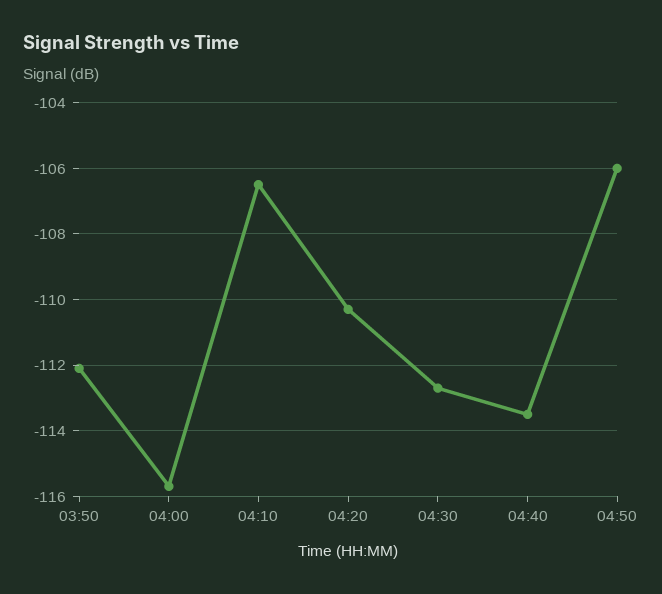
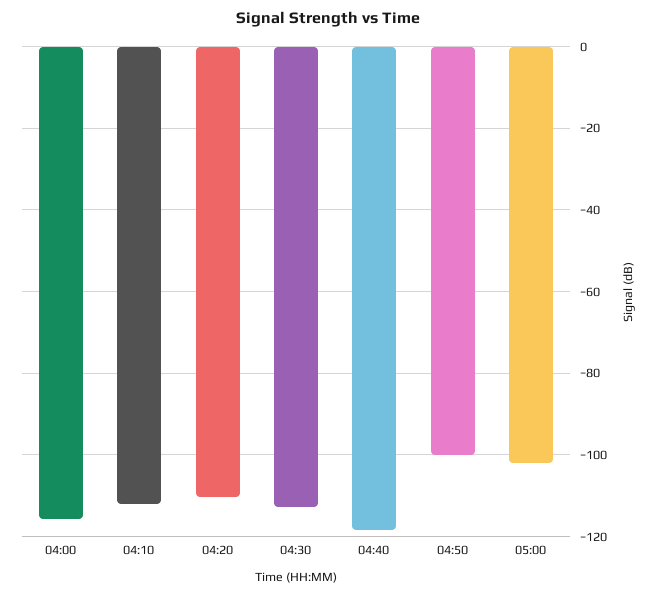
03:50: -112 -> none
04:10: -106.5 -> -112
04:40: -113.5 -> -118
04:50: -106 -> -100
05:00: none -> -102

